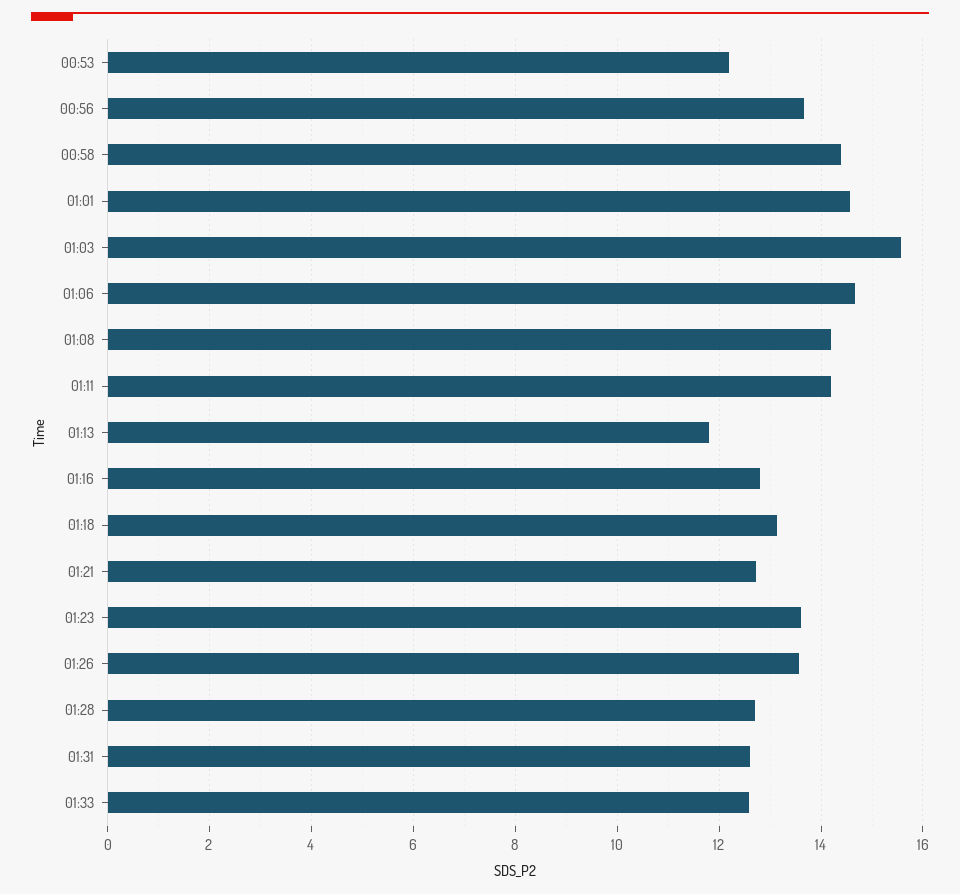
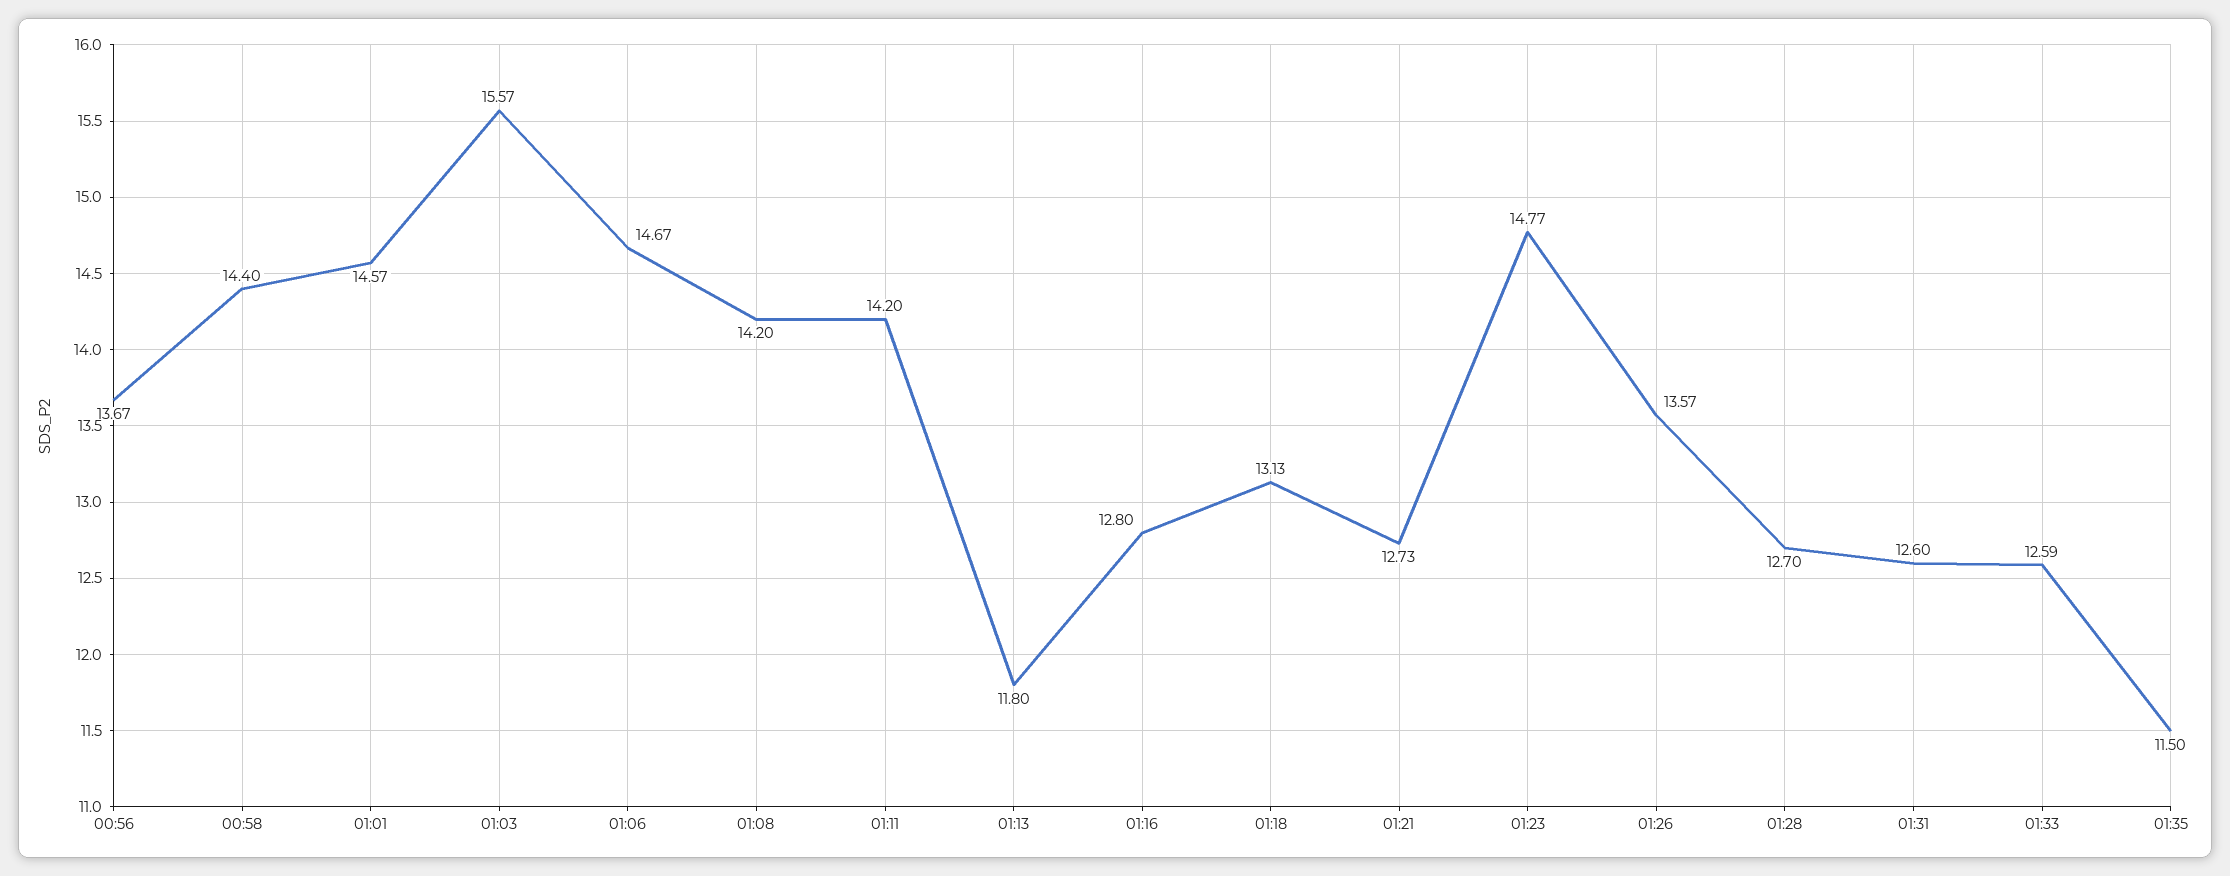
00:53: 12.2 -> none
01:23: 13.6 -> 14.77
01:35: none -> 11.5

